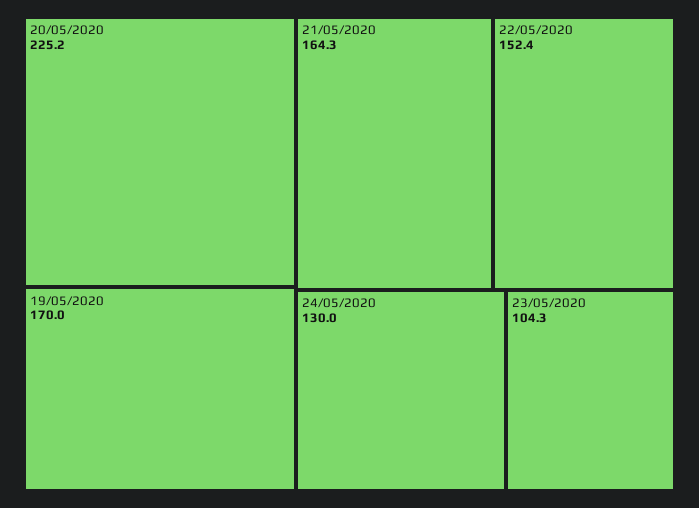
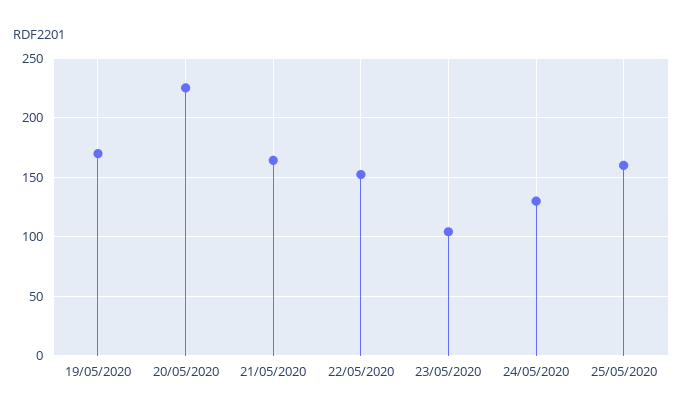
25/05/2020: none -> 160

